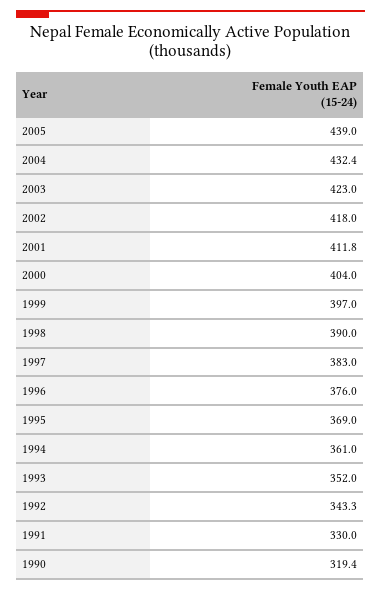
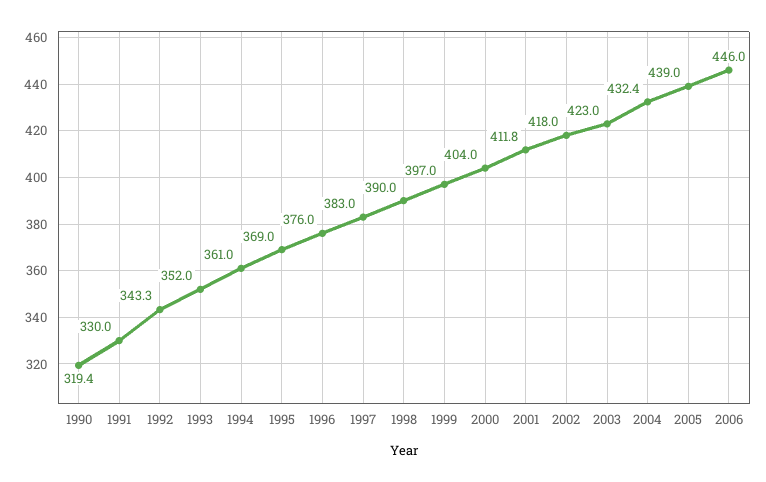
2006: none -> 446

